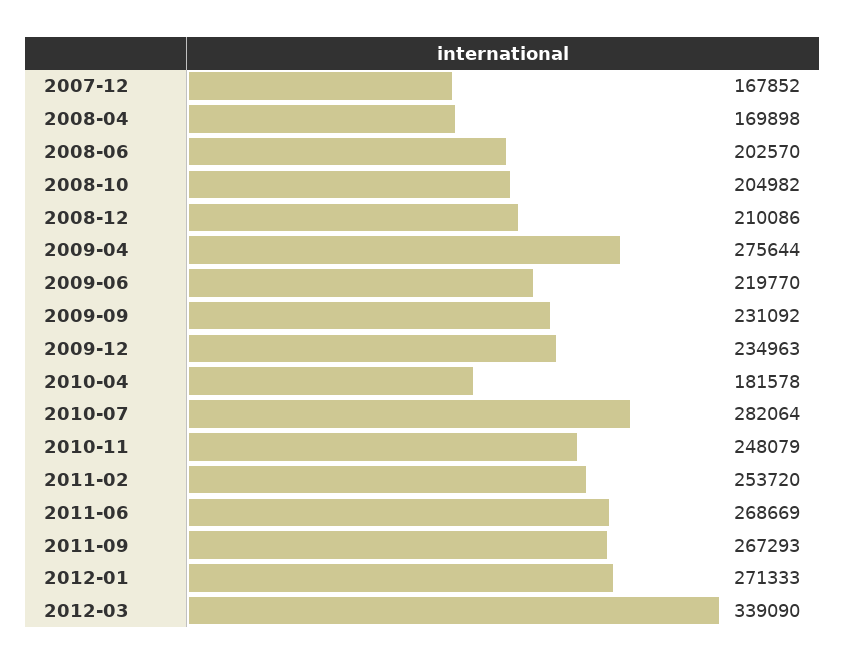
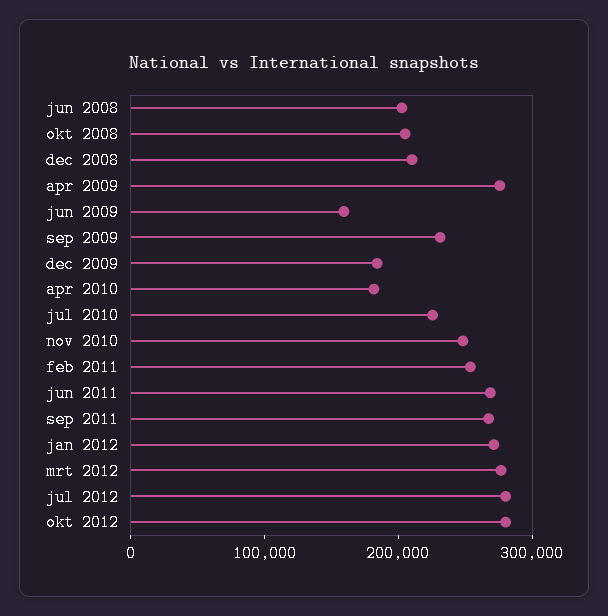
2007-12: 167852 -> none
2008-04: 169898 -> none
2009-06: 219770 -> 160000
2009-12: 234963 -> 180000
2010-07: 282064 -> 220000
2012-03: 339090 -> 280000
jul 2012: none -> 280000
okt 2012: none -> 280000

